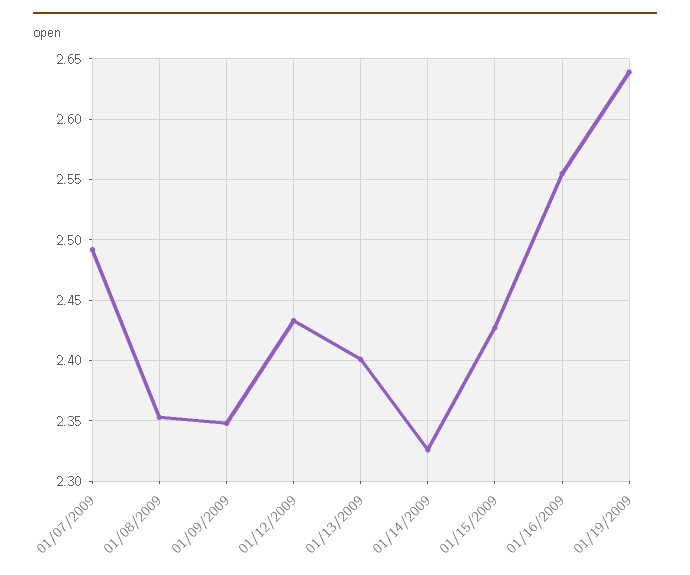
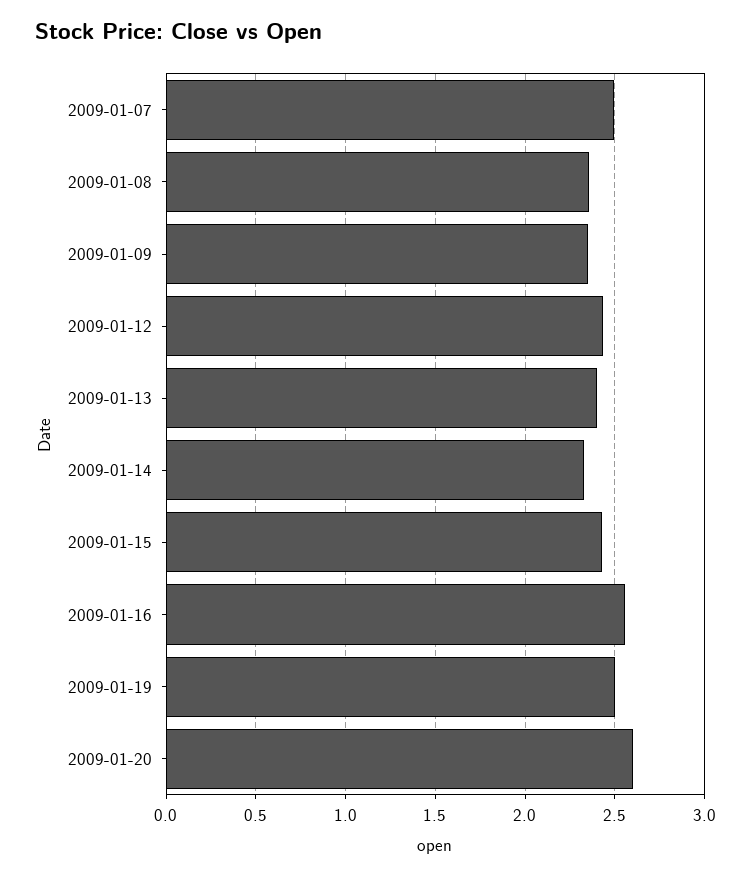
01/19/2009: 2.64 -> 2.5
2009-01-20: none -> 2.6

